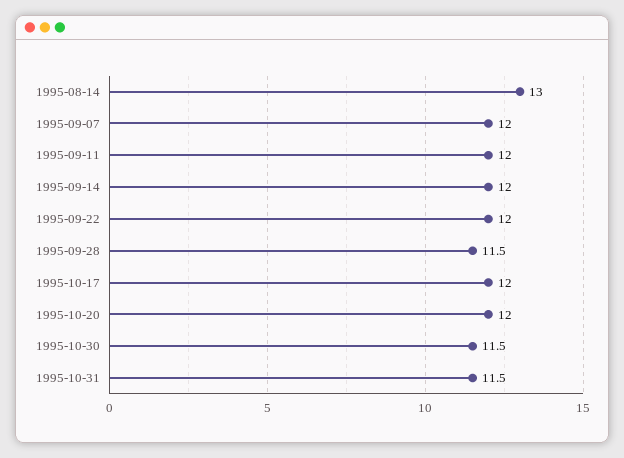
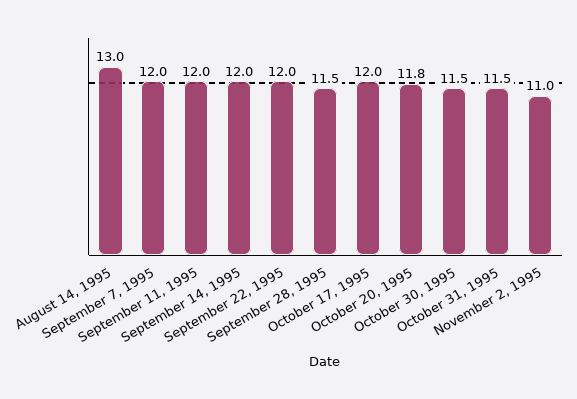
1995-10-20: 12 -> 11.8
November 2, 1995: none -> 11

